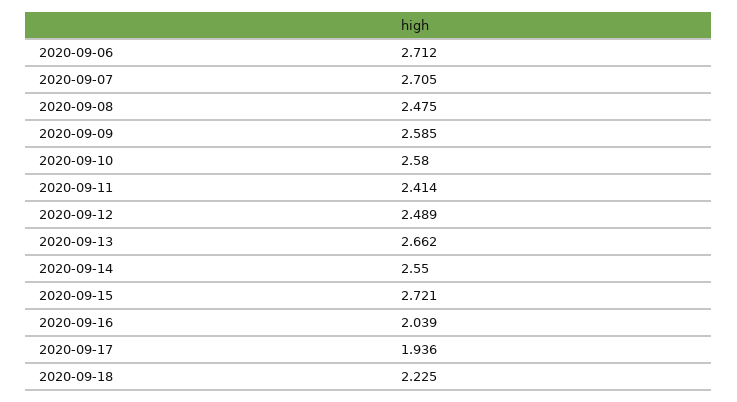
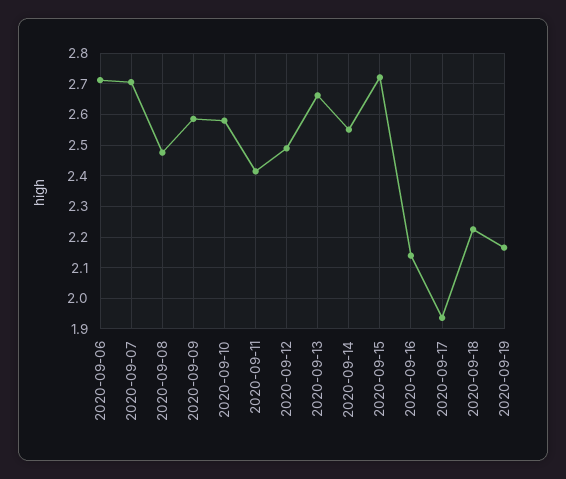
2020-09-16: 2.039 -> 2.14
2020-09-19: none -> 2.16

